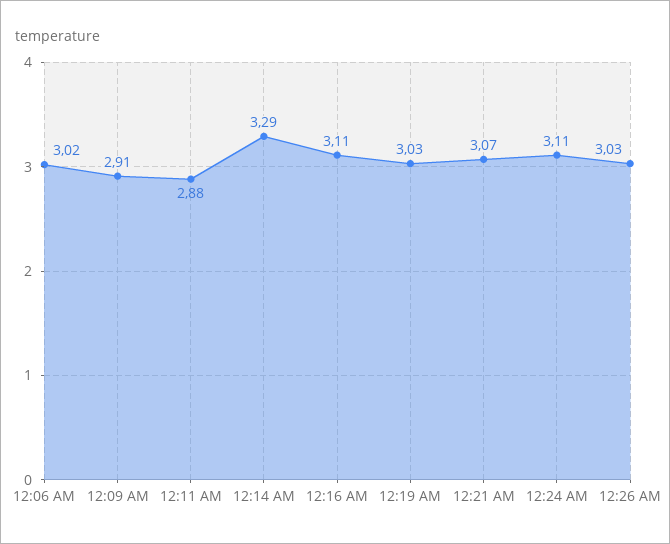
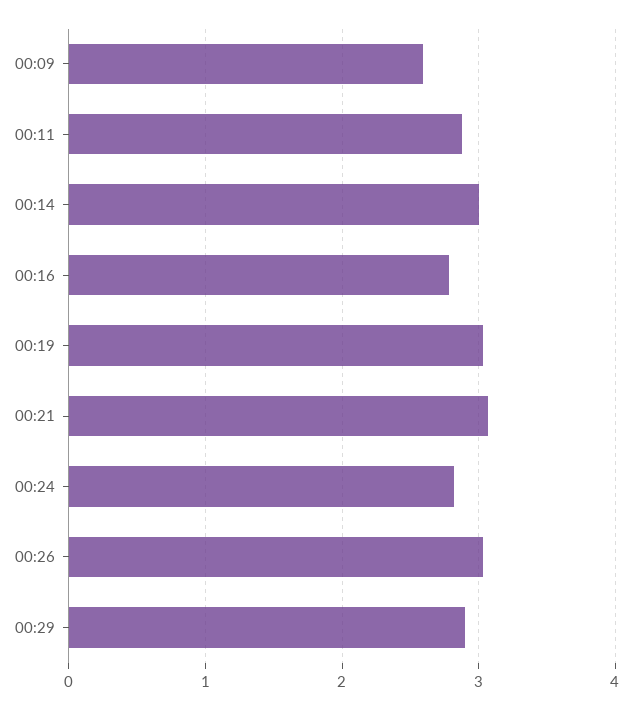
12:06 AM: 3.02 -> none
12:09 AM: 2.91 -> 2.6
12:14 AM: 3.29 -> 3
12:16 AM: 3.11 -> 2.8
12:24 AM: 3.11 -> 2.8
00:29: none -> 2.9

